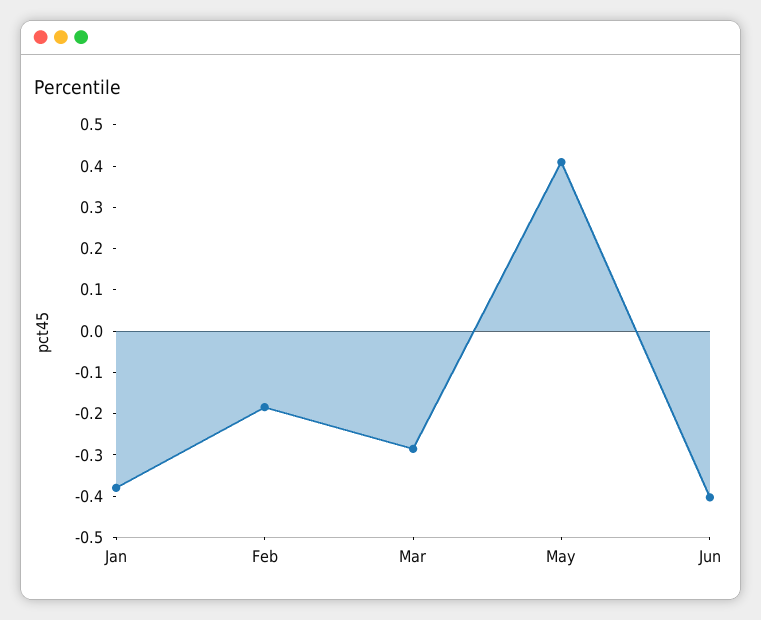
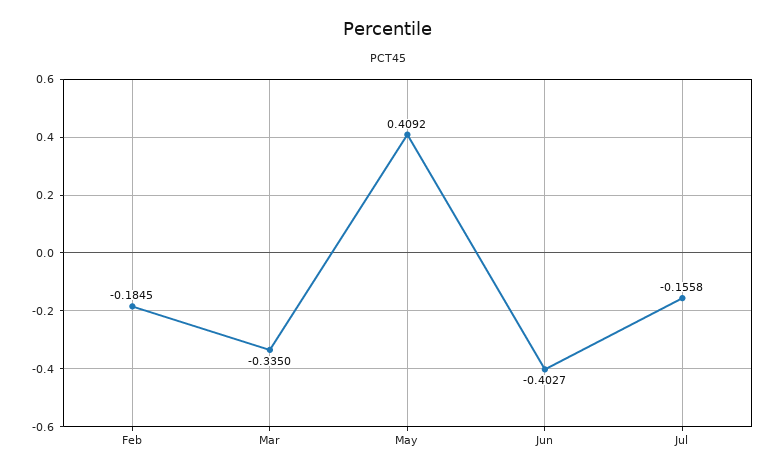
Jan: -0.38 -> none
Mar: -0.28 -> -0.335
Jul: none -> -0.1558

